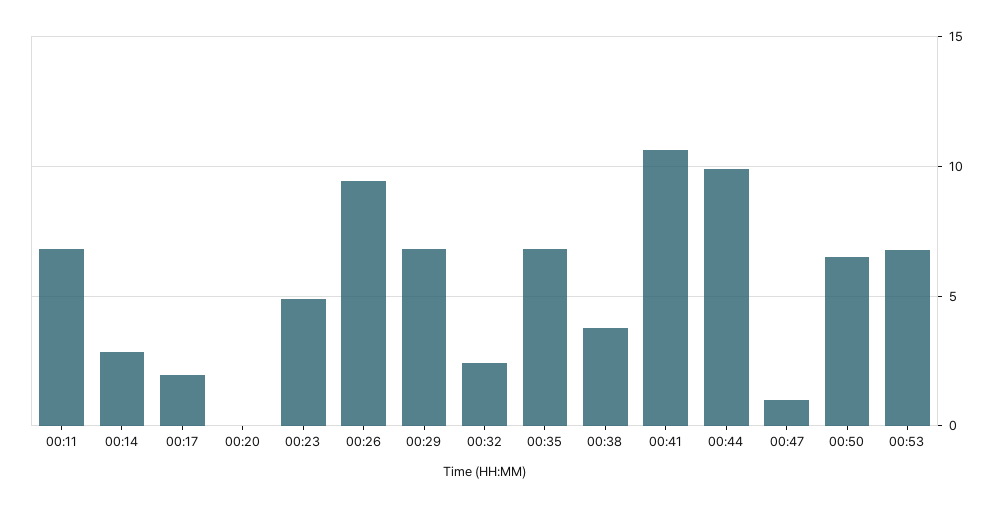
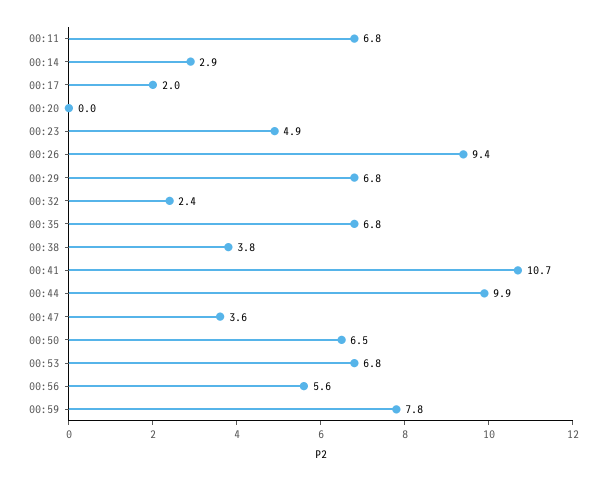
00:47: 1 -> 3.6
00:56: none -> 5.6
00:59: none -> 7.8

